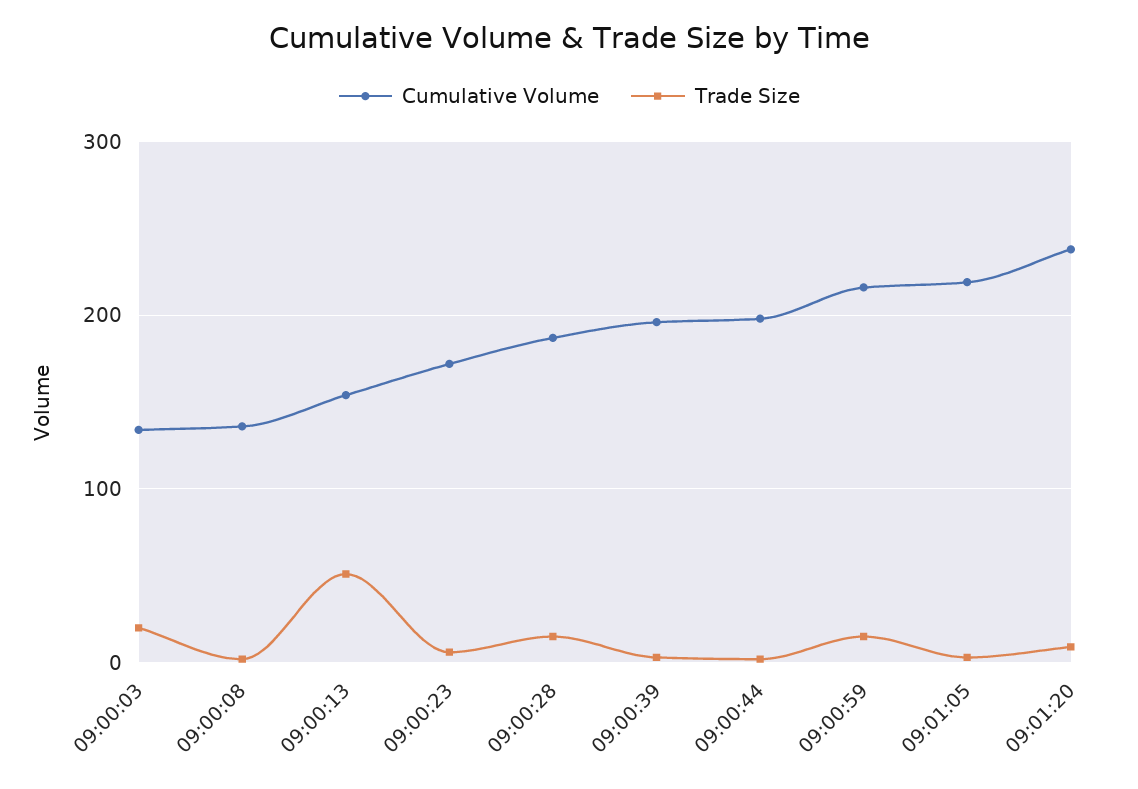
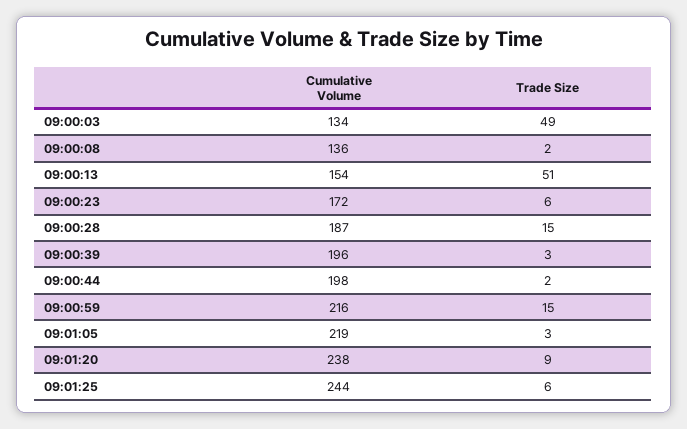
Trade Size, 09:00:03: 20 -> 49
Cumulative Volume, 09:01:25: none -> 244
Trade Size, 09:01:25: none -> 6

